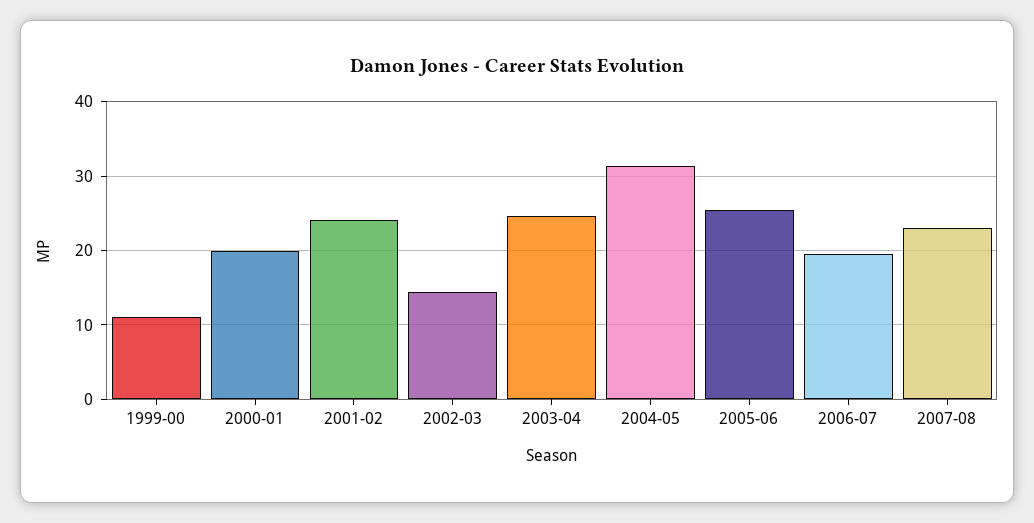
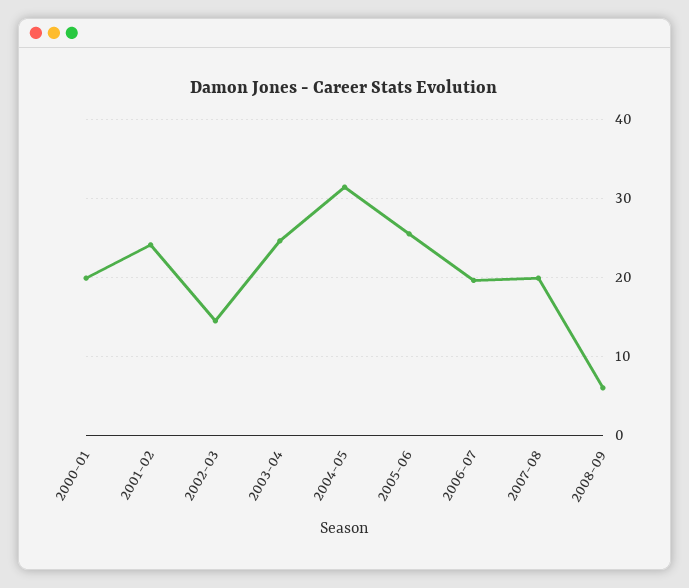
1999-00: 11 -> none
2007-08: 23 -> 20
2008-09: none -> 6

